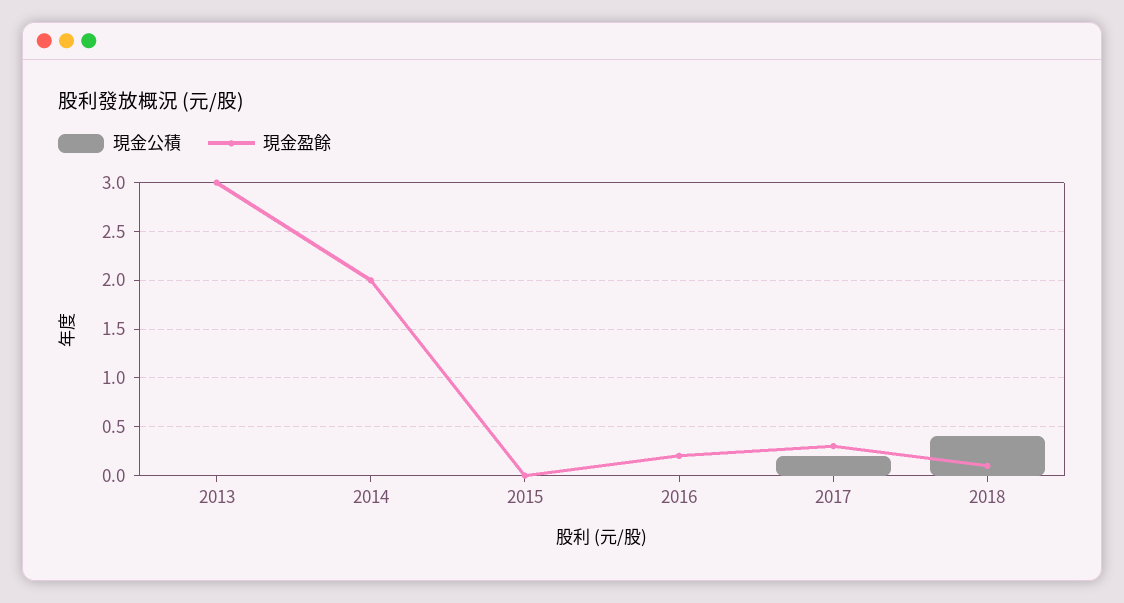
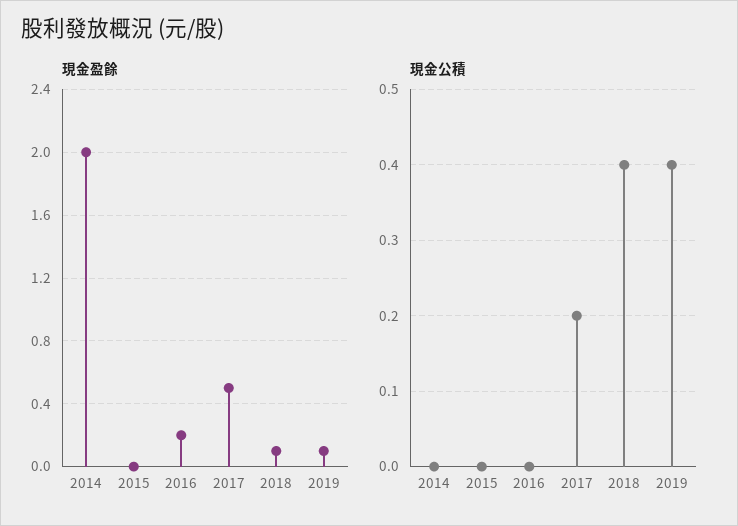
現金公積, 2013: 0 -> none
現金盈餘, 2013: 3 -> none
現金盈餘, 2017: 0.3 -> 0.5
現金盈餘, 2019: none -> 0.1
現金公積, 2019: none -> 0.4

